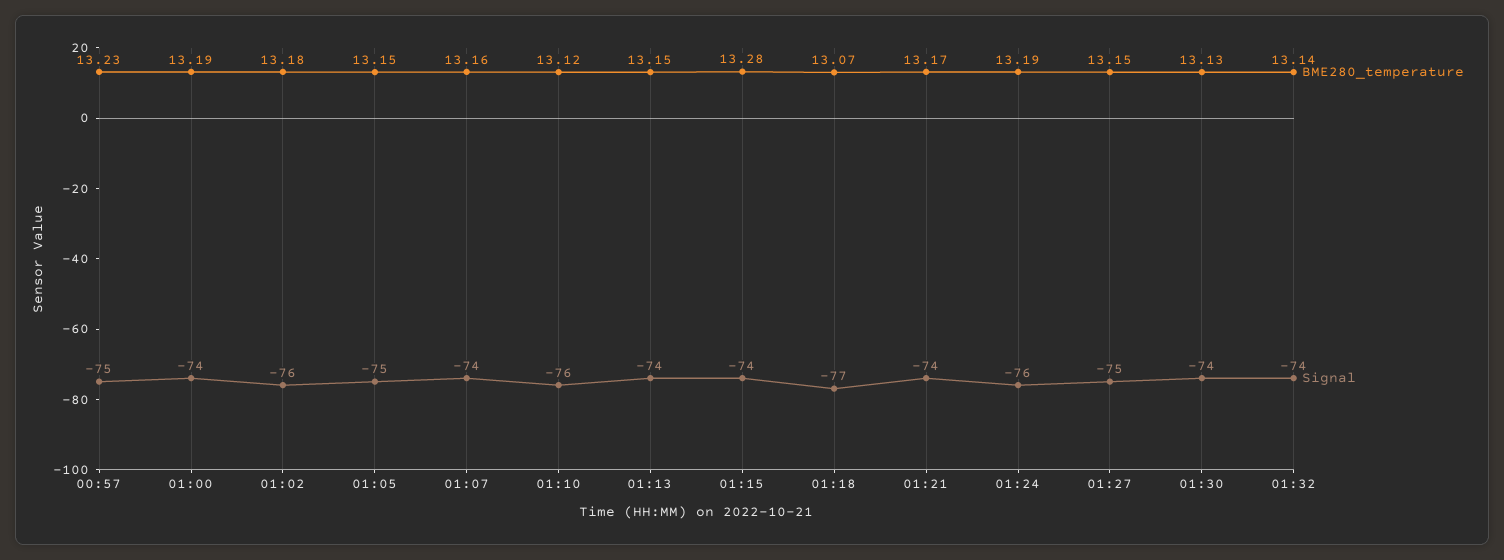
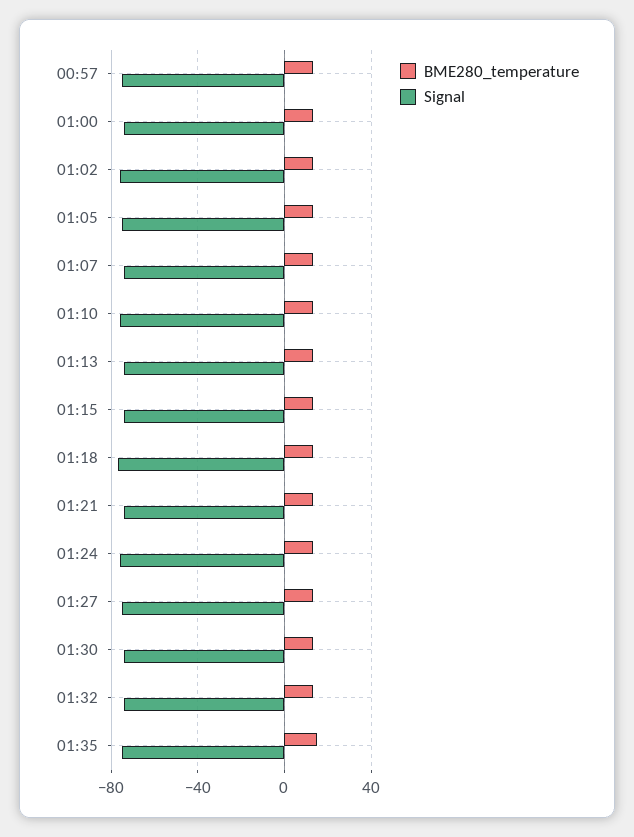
BME280_temperature, 01:35: none -> 15
Signal, 01:35: none -> -75

